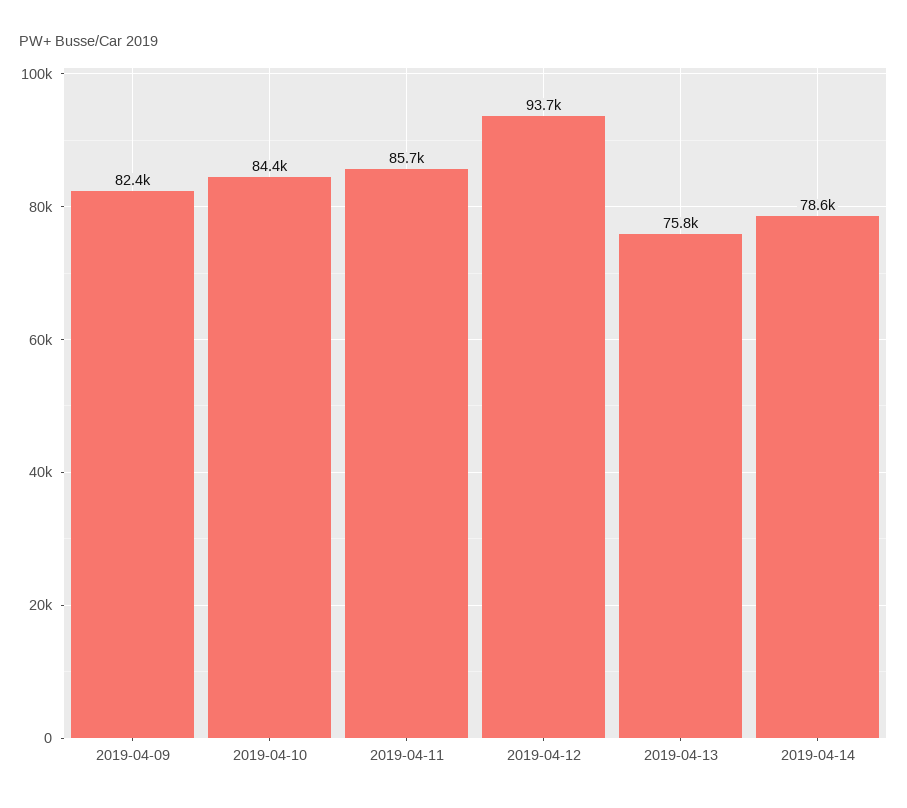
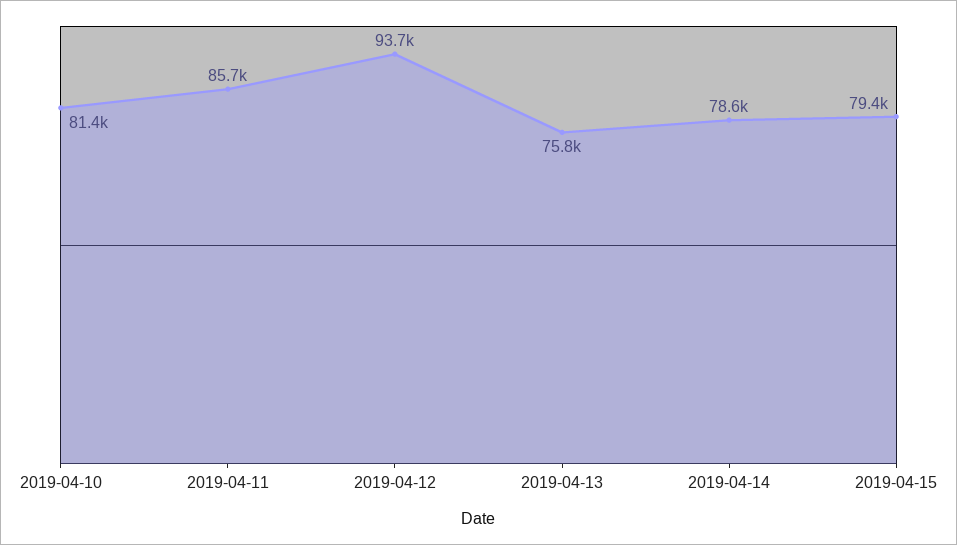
2019-04-09: 82400 -> none
2019-04-10: 84400 -> 81400
2019-04-15: none -> 79400

